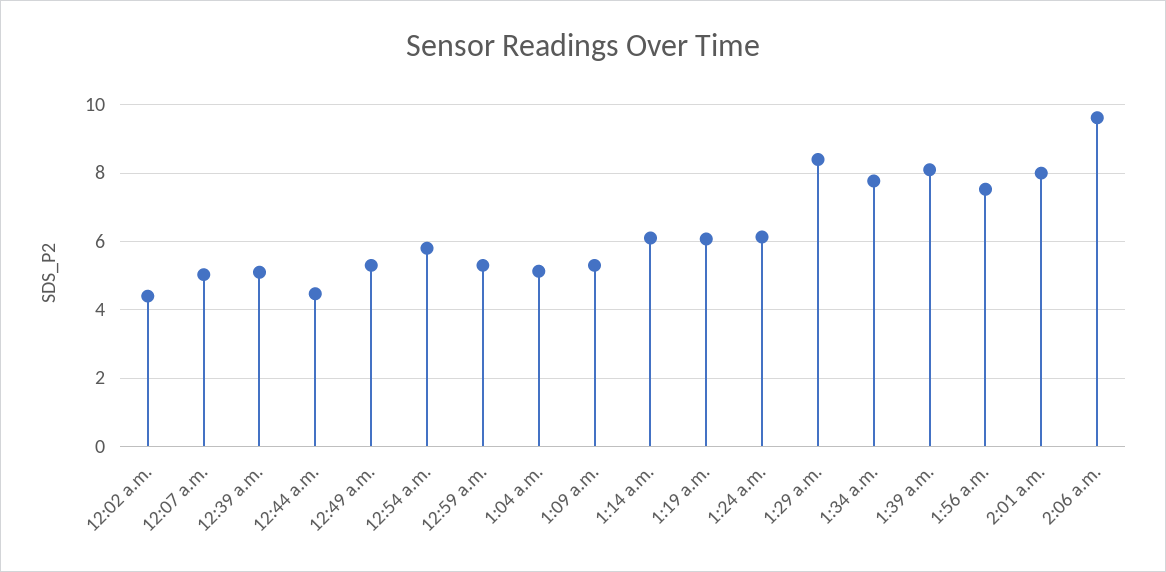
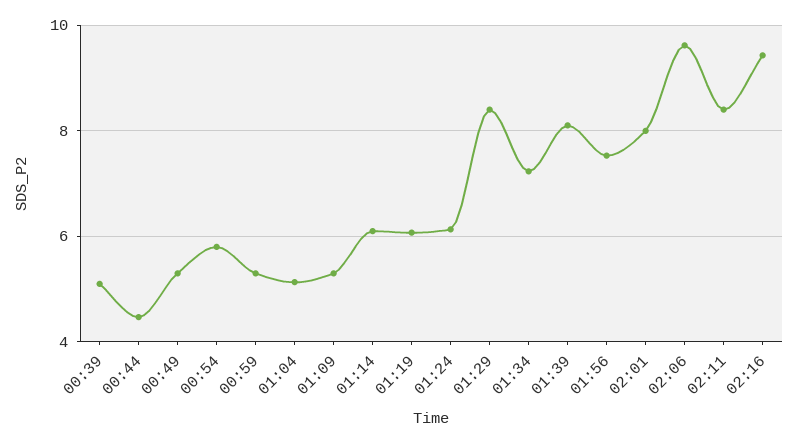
12:02 a.m.: 4.4 -> none
12:07 a.m.: 5 -> none
1:34 a.m.: 7.8 -> 7.2
02:11: none -> 8.4
02:16: none -> 9.4

